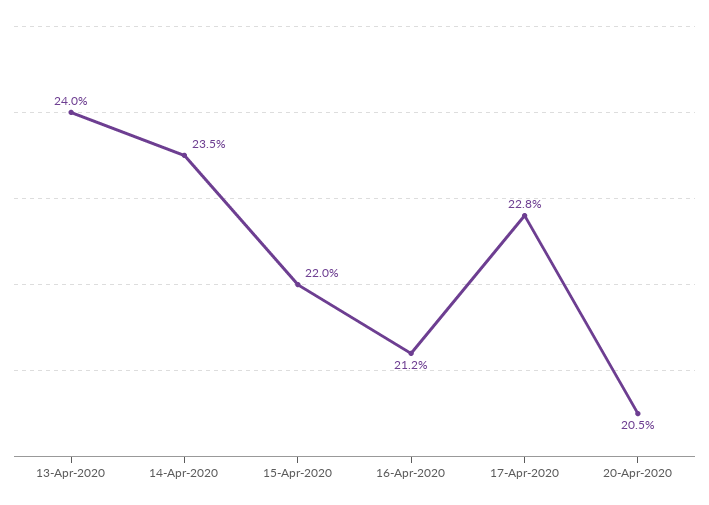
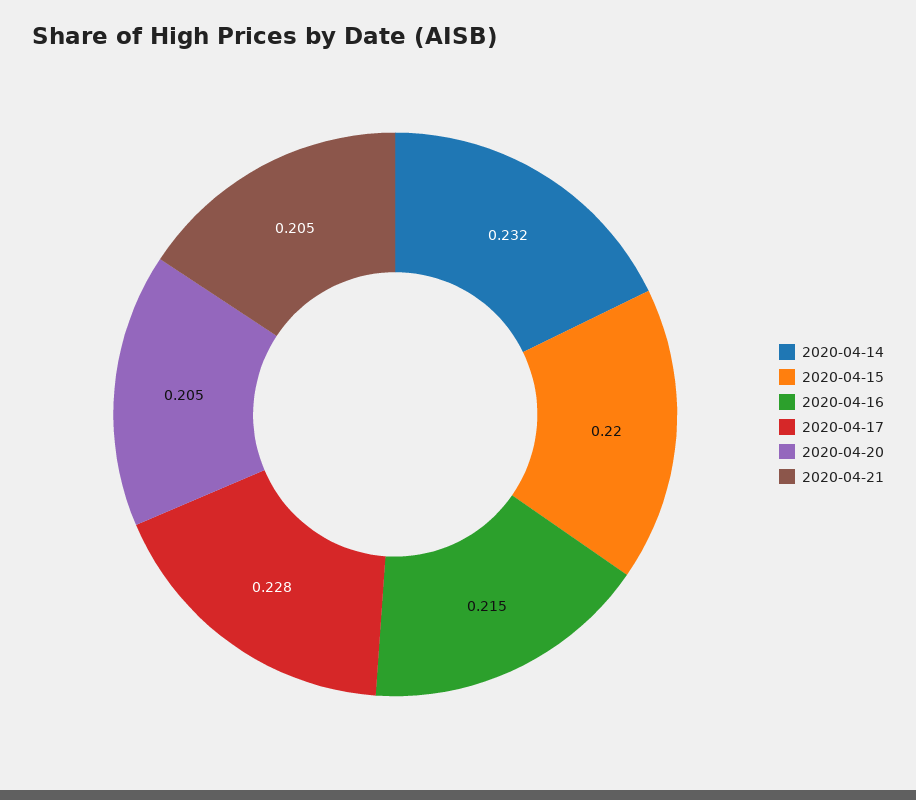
13-Apr-2020: 0.24 -> none
14-Apr-2020: 0.235 -> 0.232
16-Apr-2020: 0.212 -> 0.215
2020-04-21: none -> 0.205

